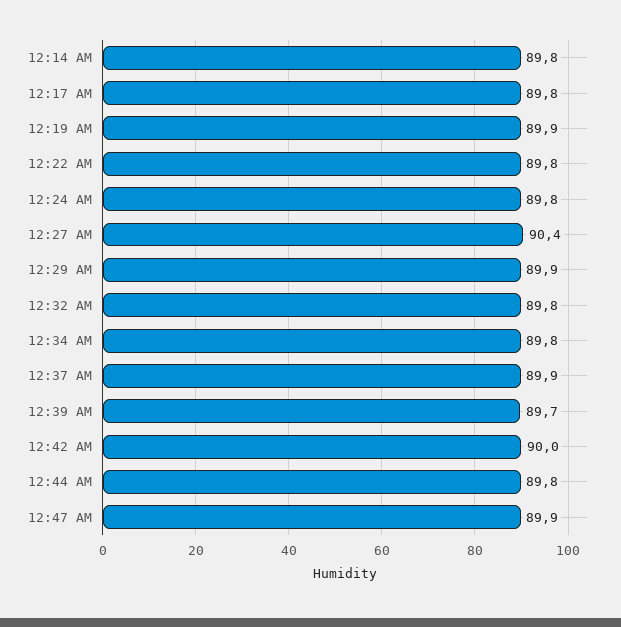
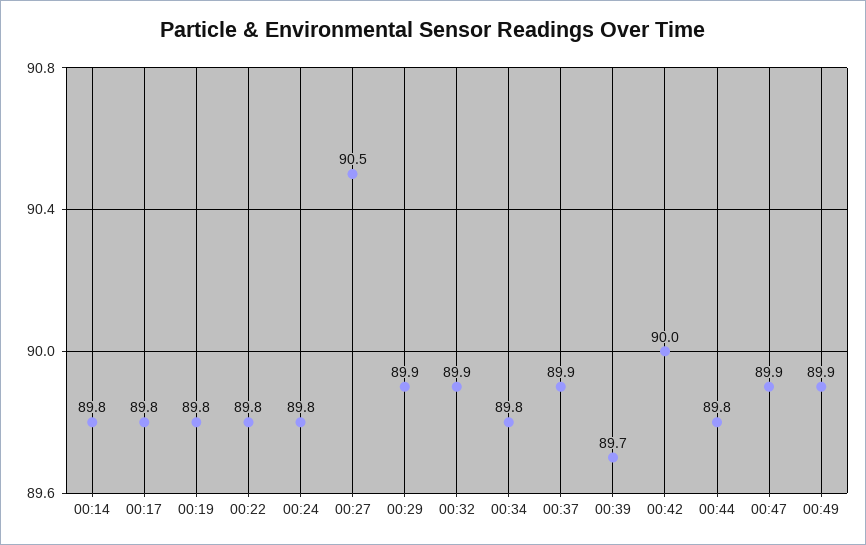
12:19 AM: 89.9 -> 89.8
12:27 AM: 90.4 -> 90.5
12:32 AM: 89.8 -> 89.9
00:49: none -> 89.9

